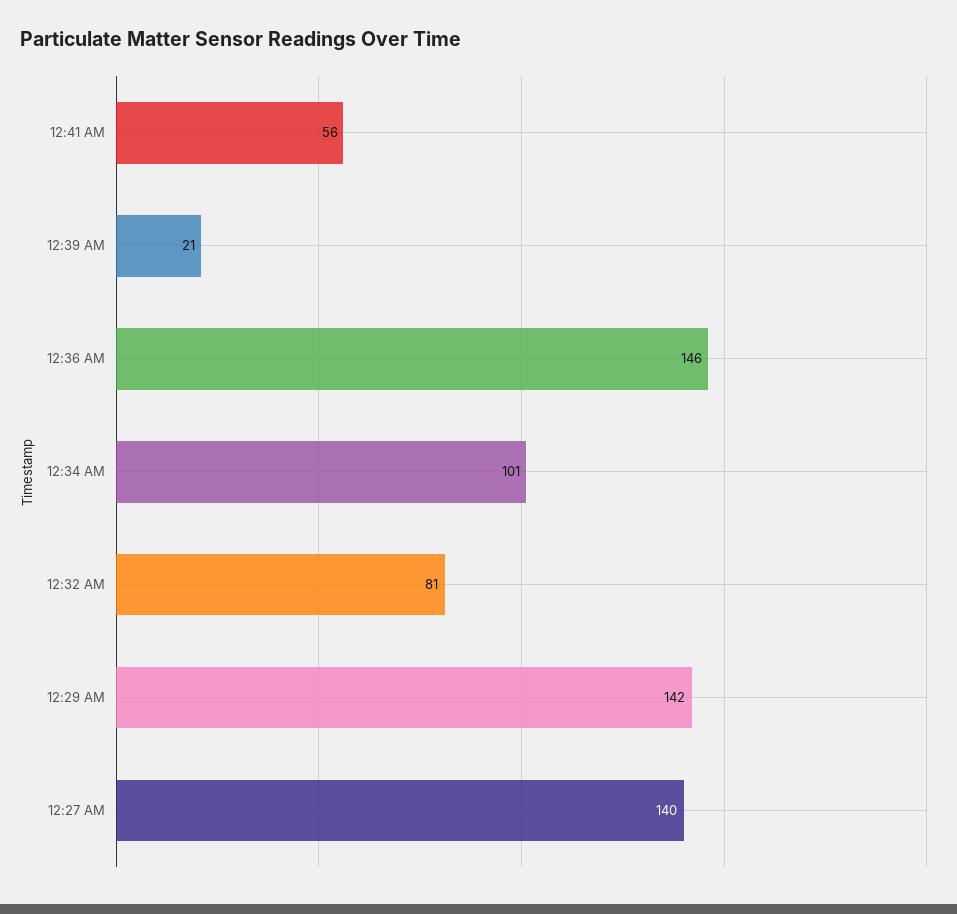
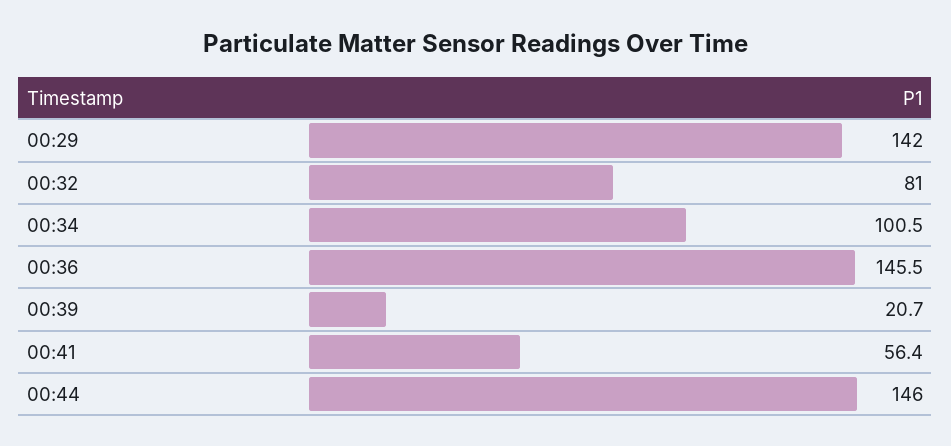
12:27 AM: 140 -> none
00:44: none -> 146

